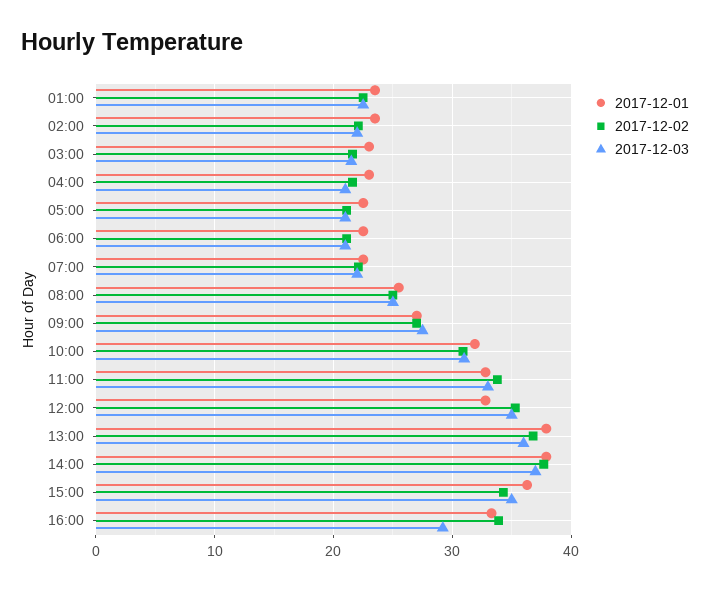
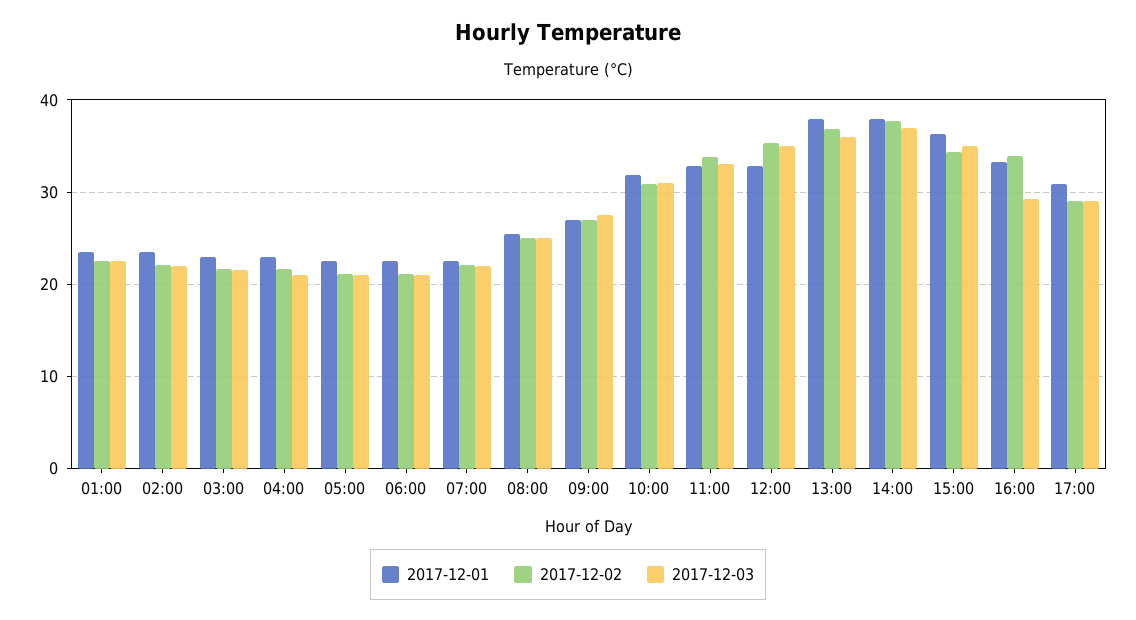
2017-12-01, 17:00: none -> 31
2017-12-02, 17:00: none -> 29
2017-12-03, 17:00: none -> 29

